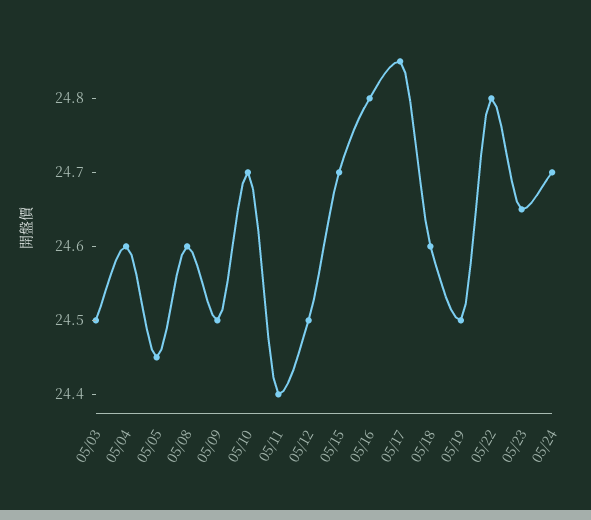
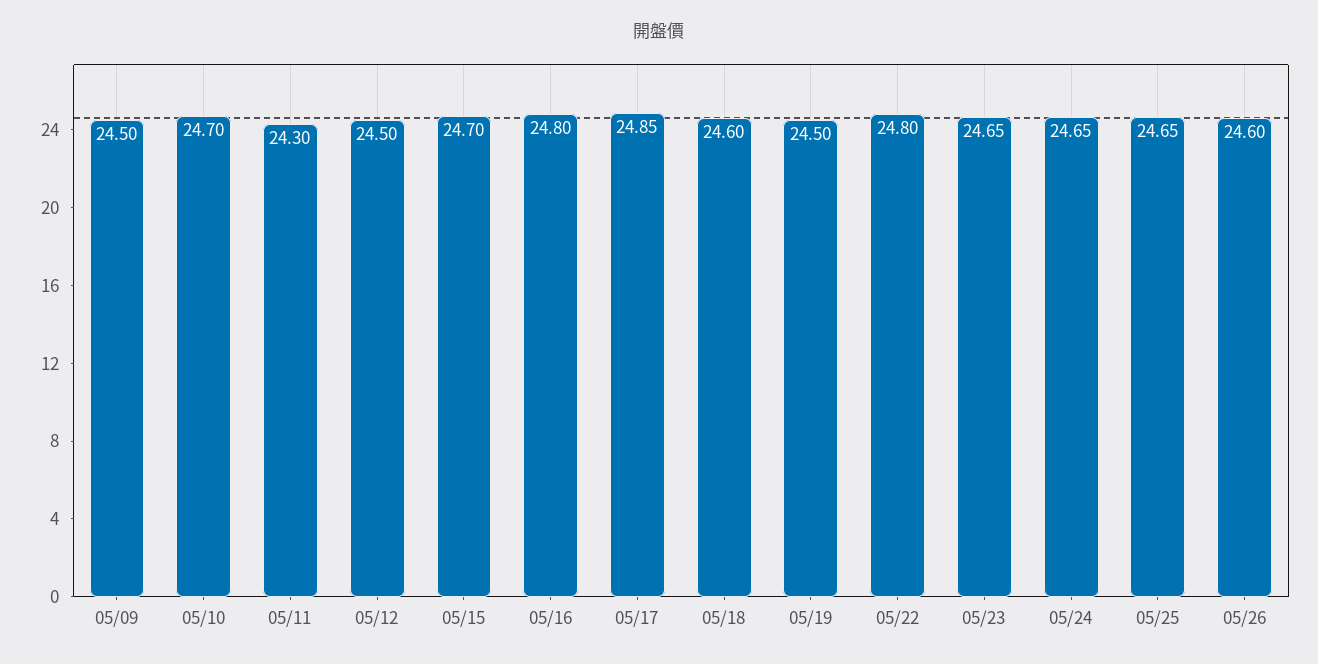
05/03: 24.5 -> none
05/04: 24.6 -> none
05/05: 24.45 -> none
05/08: 24.6 -> none
05/11: 24.4 -> 24.3
05/24: 24.7 -> 24.65
05/25: none -> 24.65
05/26: none -> 24.6

